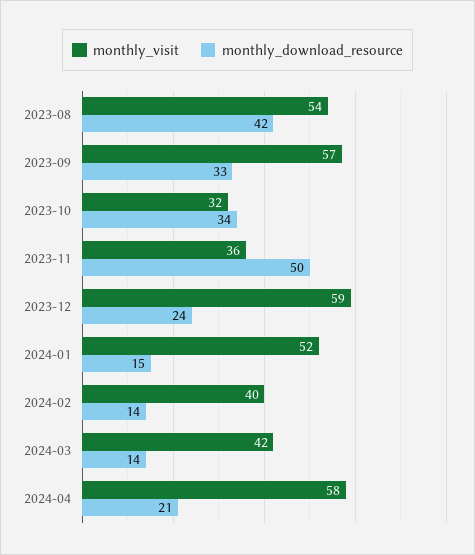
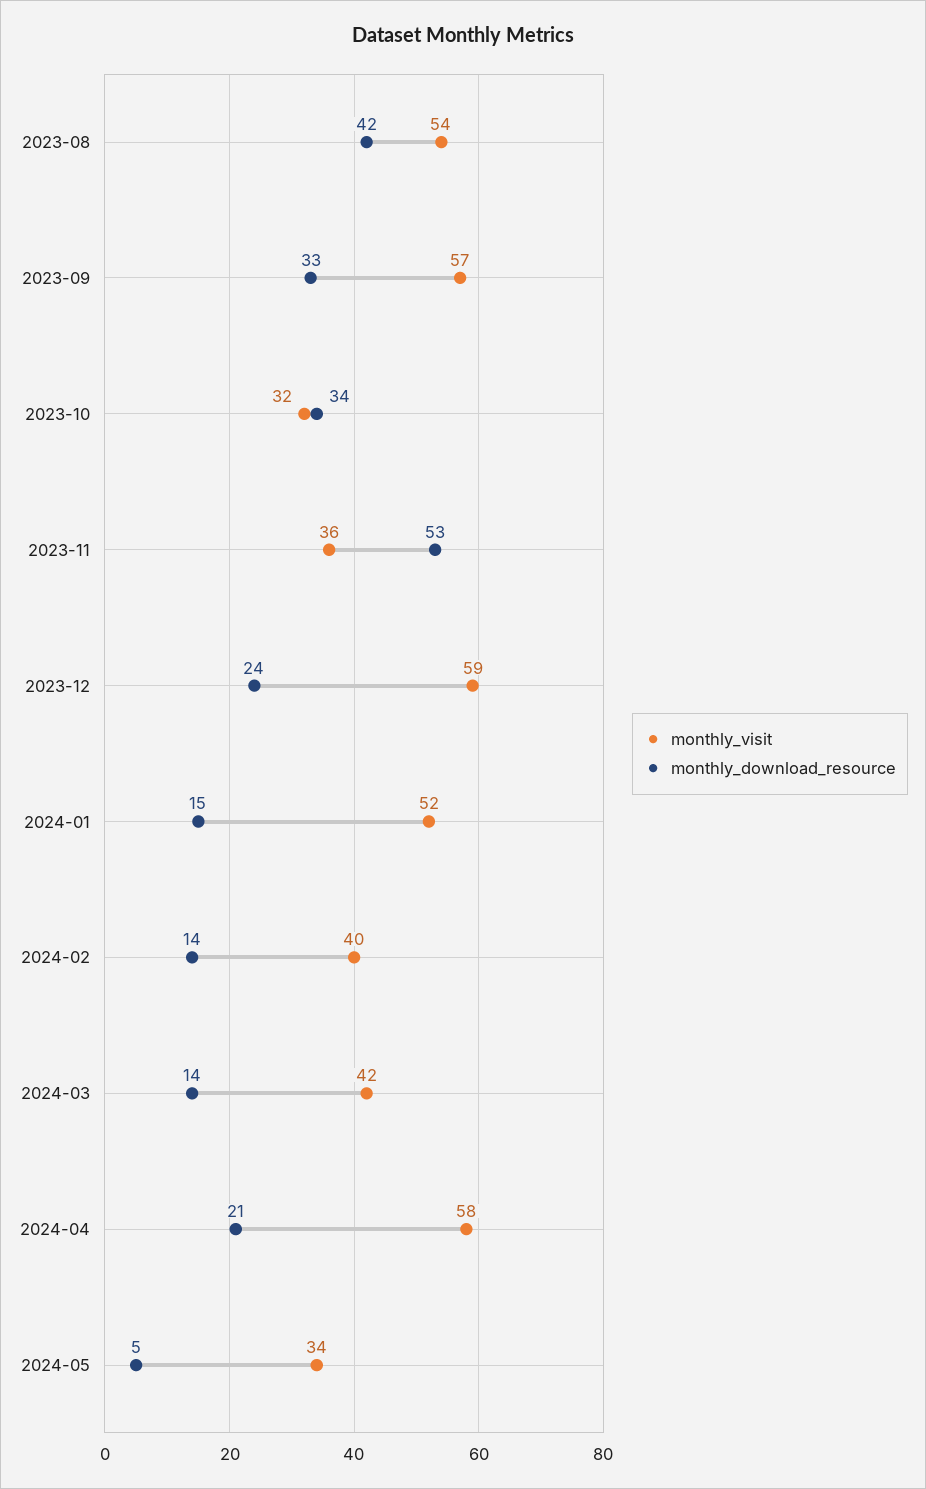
monthly_download_resource, 2023-11: 50 -> 53
monthly_visit, 2024-05: none -> 34
monthly_download_resource, 2024-05: none -> 5

